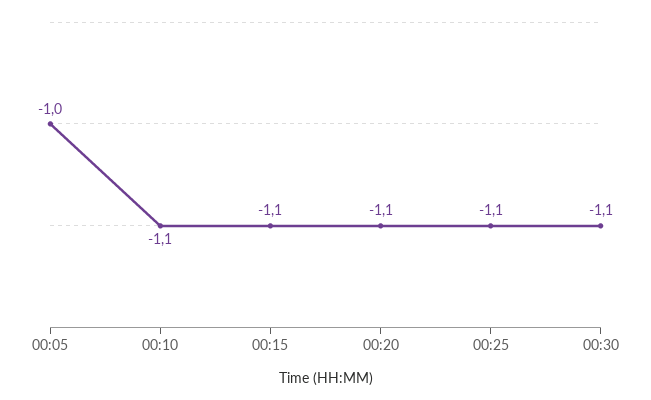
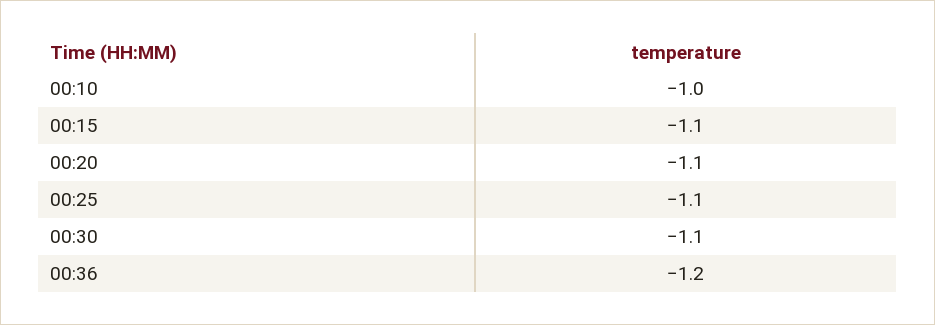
00:05: -1 -> none
00:10: -1.1 -> -1
00:36: none -> -1.2

